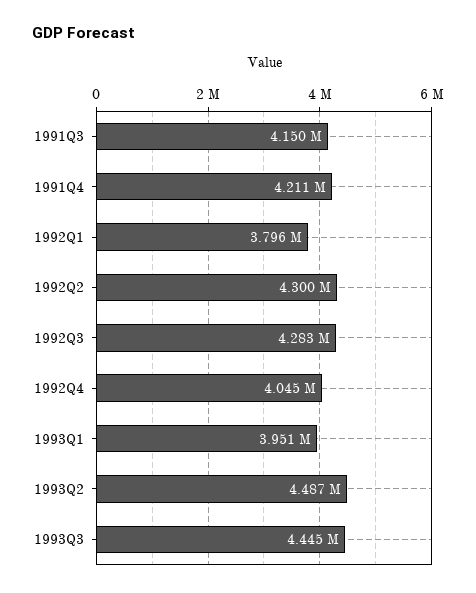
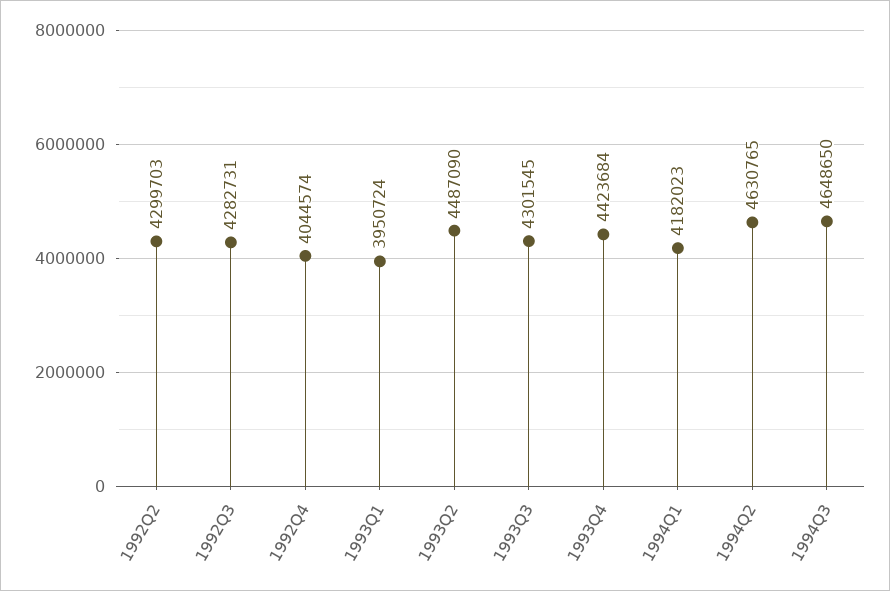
1991Q3: 4150000 -> none
1991Q4: 4211000 -> none
1992Q1: 3796000 -> none
1993Q3: 4445000 -> 4301545
1993Q4: none -> 4423684
1994Q1: none -> 4182023
1994Q2: none -> 4630765
1994Q3: none -> 4648650

